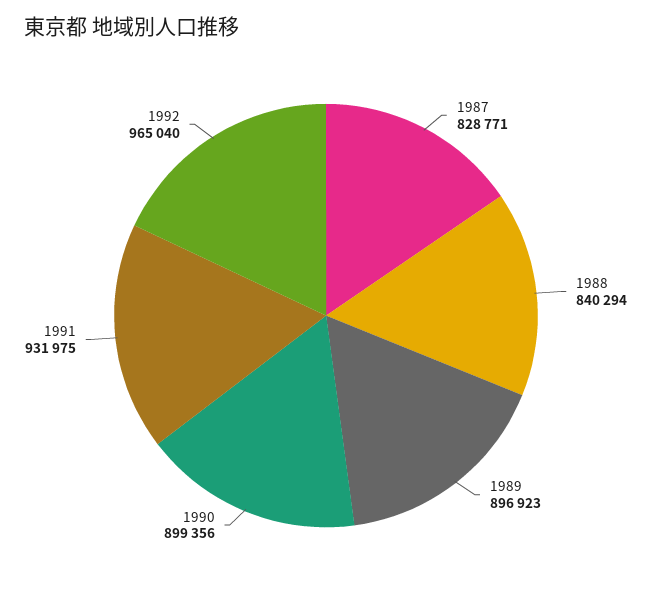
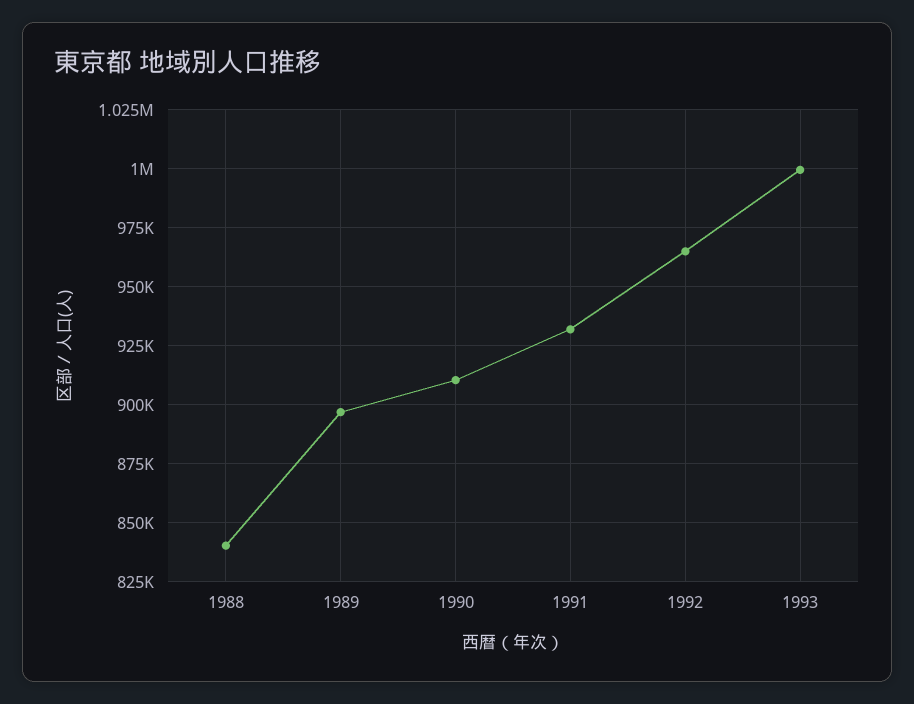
1987: 828771 -> none
1990: 899356 -> 910000
1993: none -> 1000000

